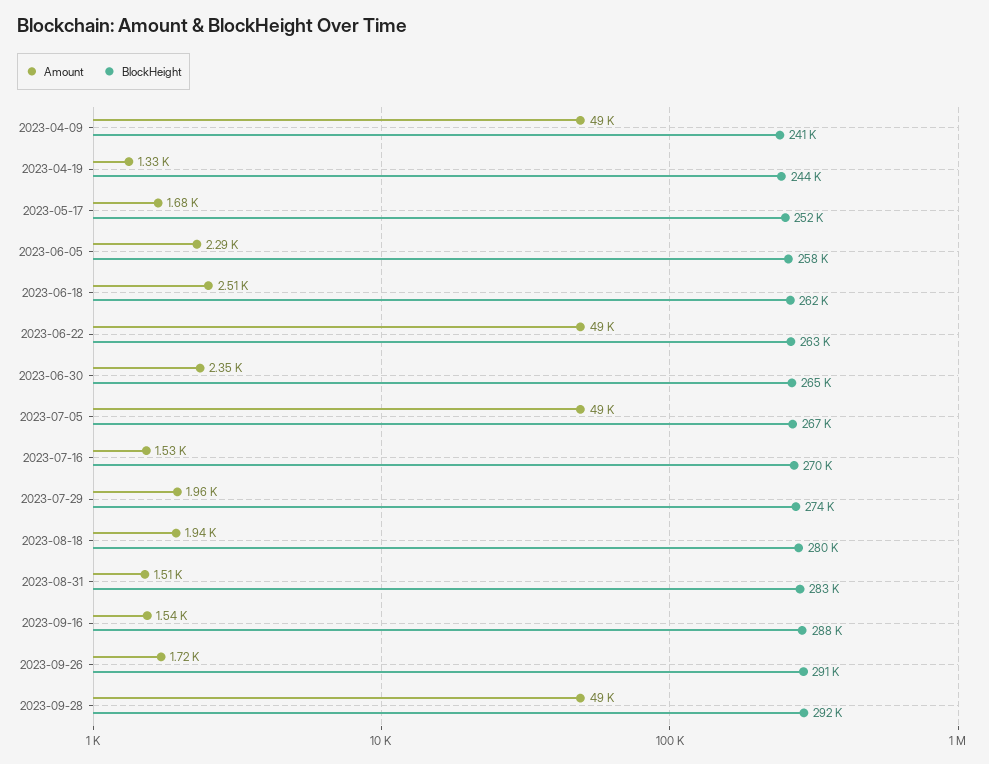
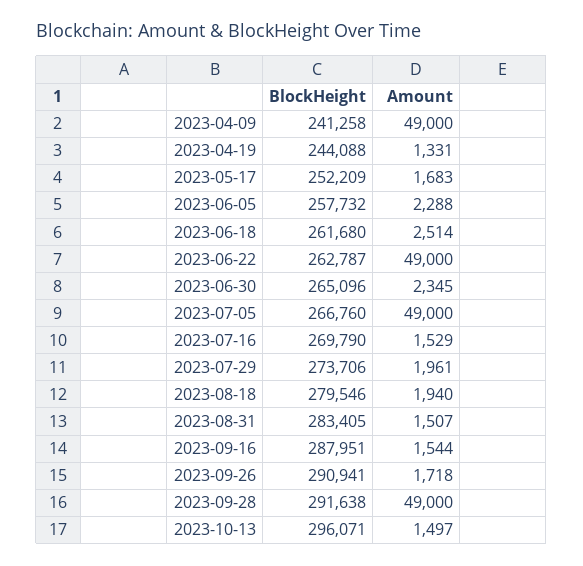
BlockHeight, 2023-10-13: none -> 296071
Amount, 2023-10-13: none -> 1497

